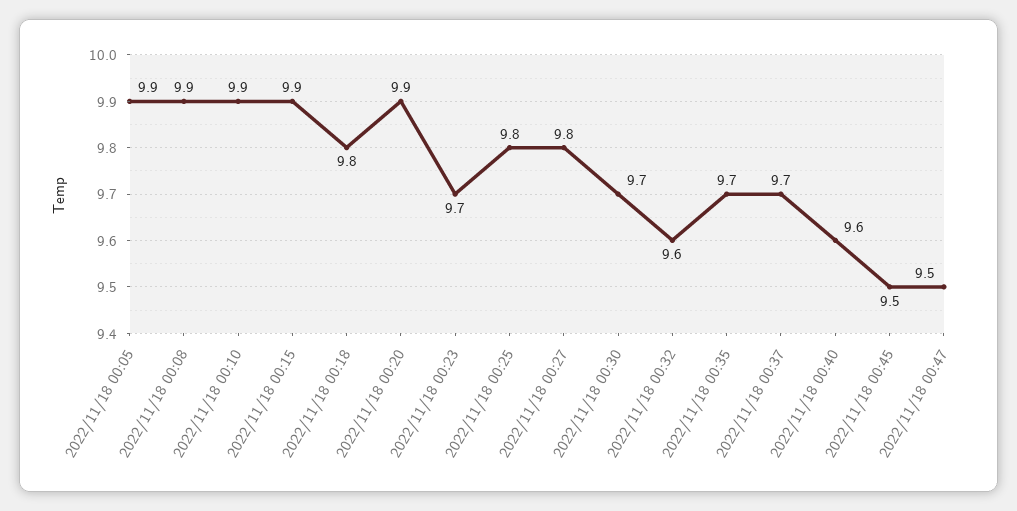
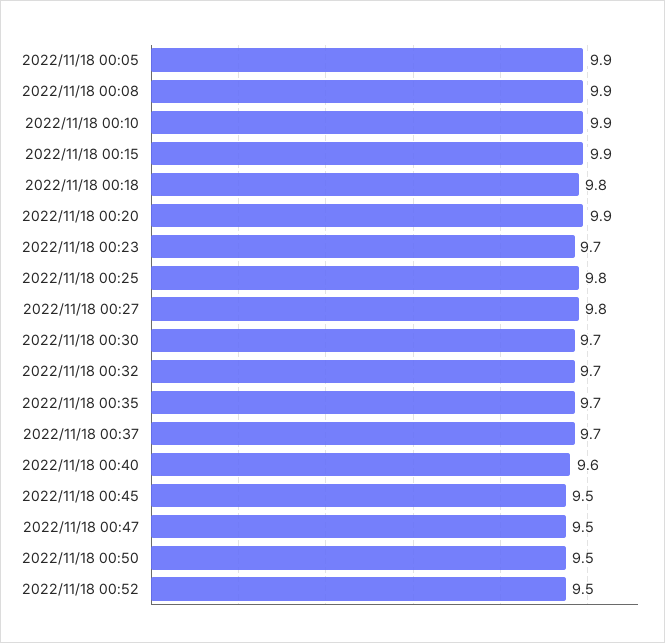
2022/11/18 00:32: 9.6 -> 9.7
2022/11/18 00:50: none -> 9.5
2022/11/18 00:52: none -> 9.5

